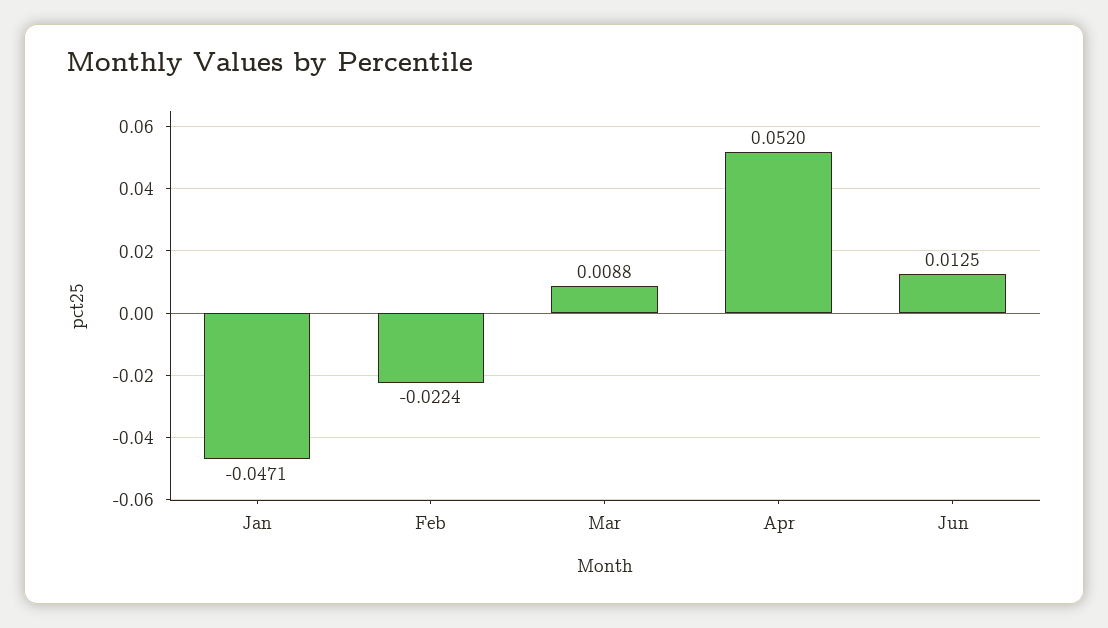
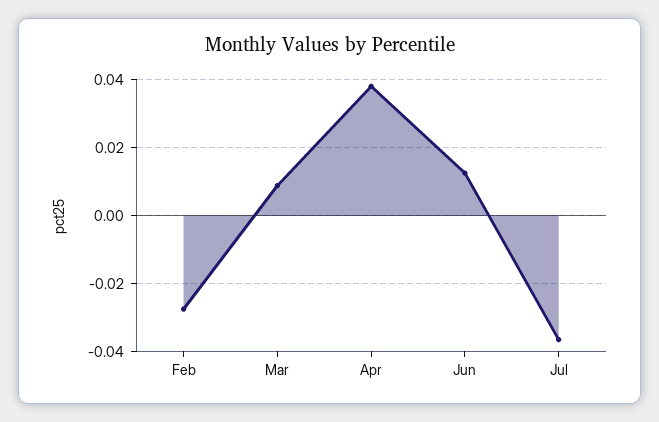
Jan: -0.0471 -> none
Feb: -0.0224 -> -0.028
Apr: 0.052 -> 0.038
Jul: none -> -0.036

